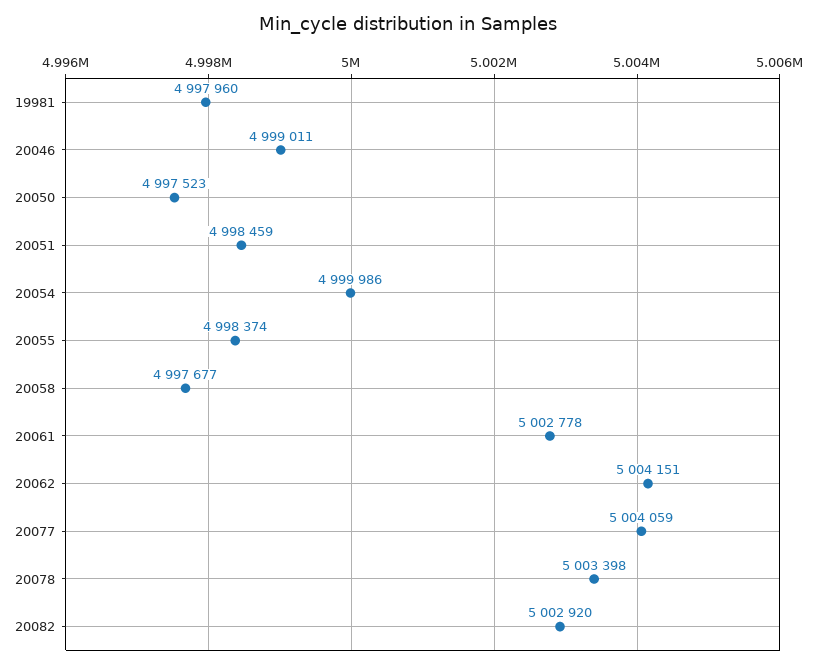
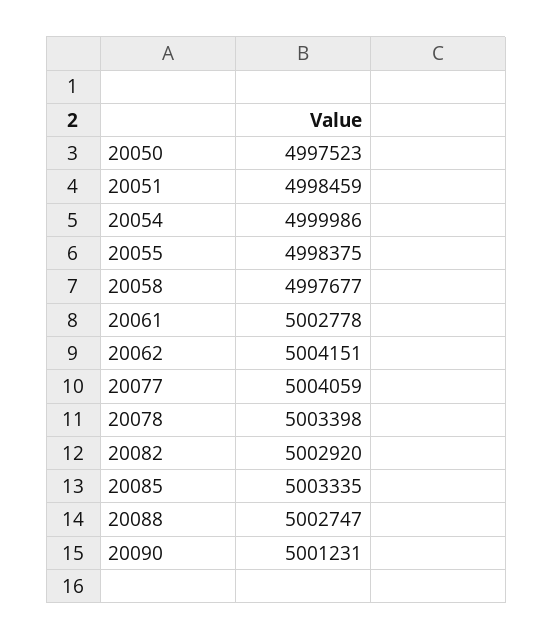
19981: 4997960 -> none
20046: 4999011 -> none
20055: 4998374 -> 4998375
20085: none -> 5003335
20088: none -> 5002747
20090: none -> 5001231

